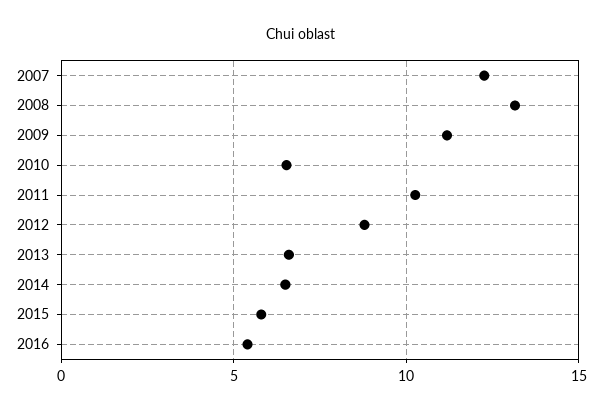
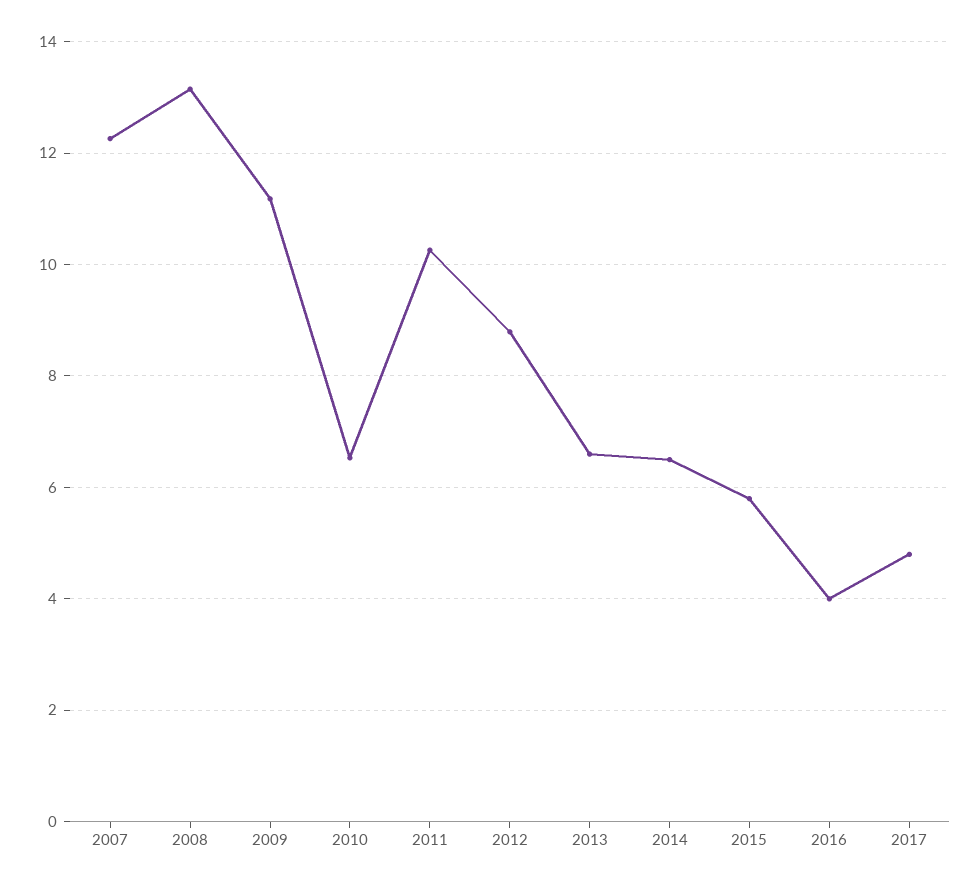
2016: 5.5 -> 4
2017: none -> 4.8

